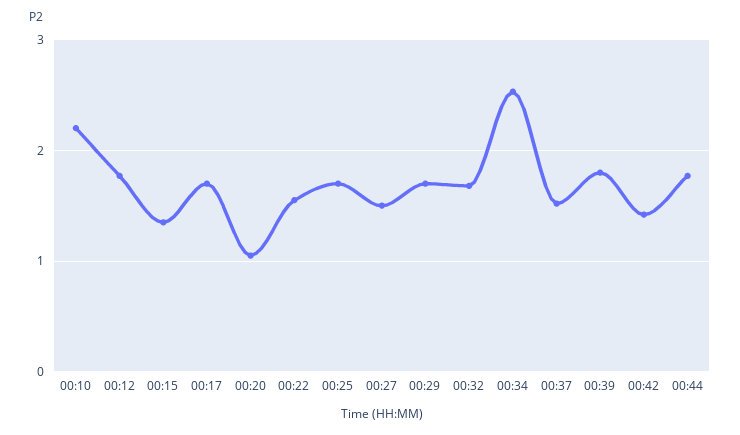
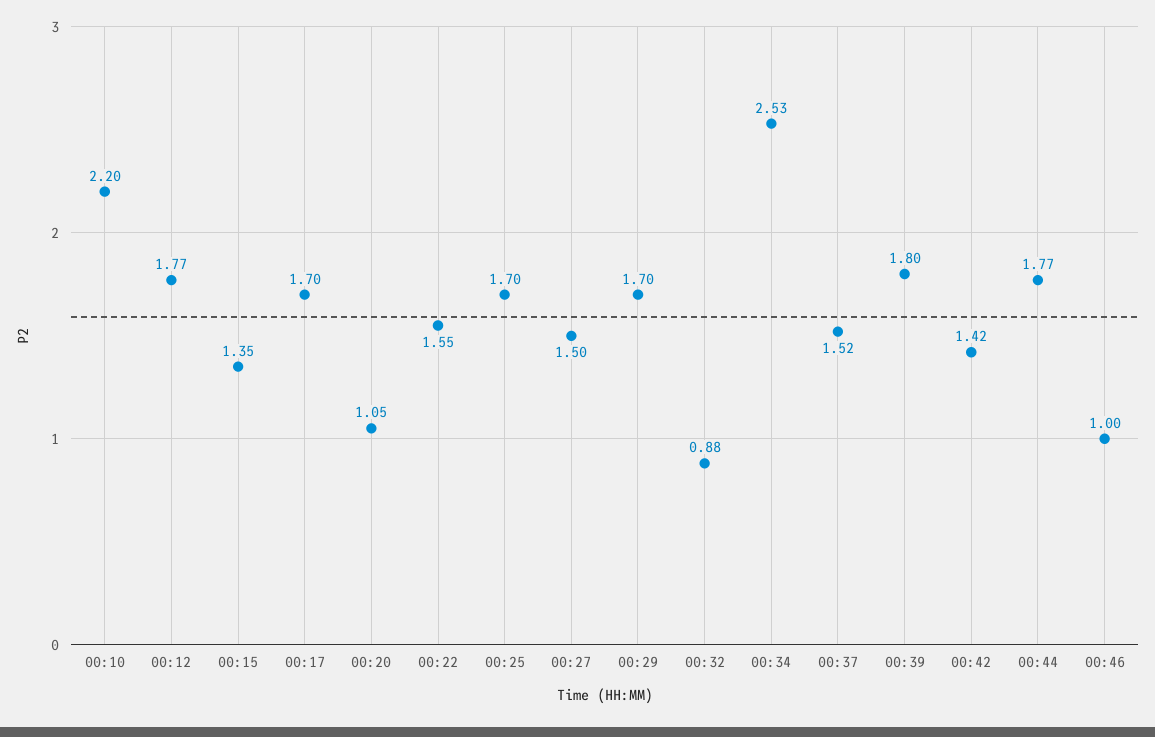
00:32: 1.7 -> 0.88
00:46: none -> 1

